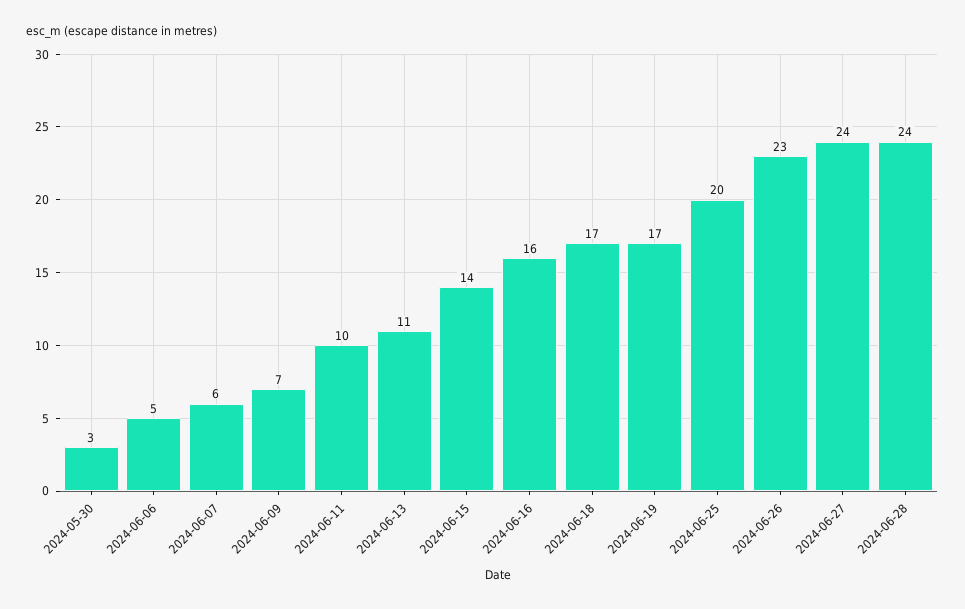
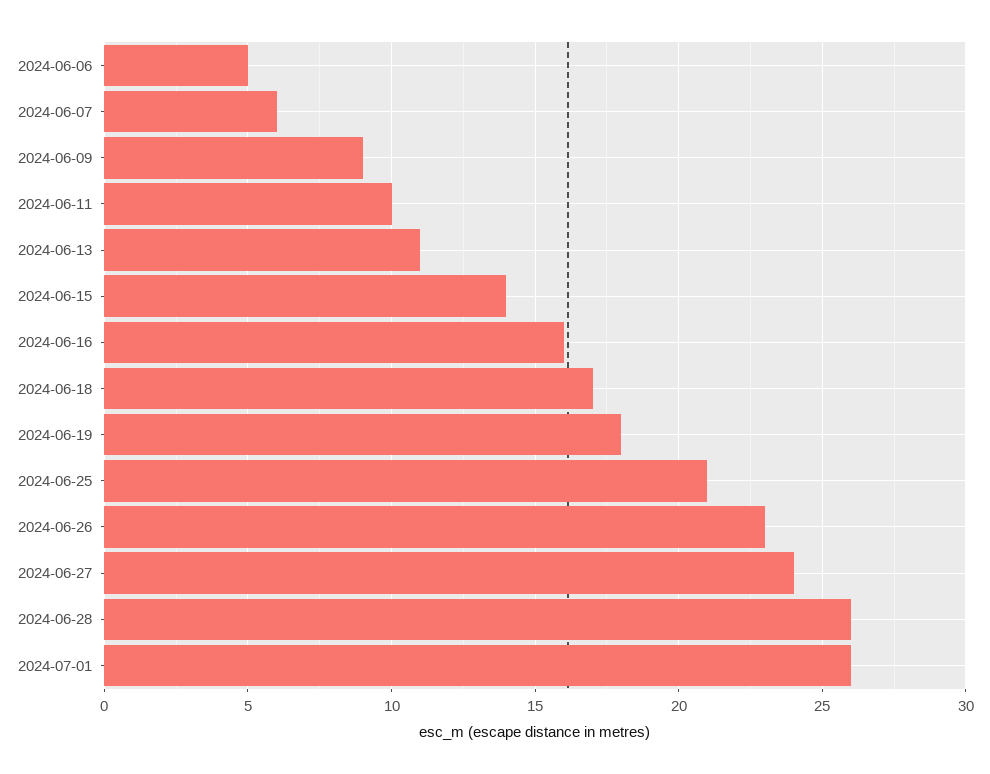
2024-05-30: 3 -> none
2024-06-09: 7 -> 9
2024-06-19: 17 -> 18
2024-06-25: 20 -> 21
2024-06-28: 24 -> 26
2024-07-01: none -> 26

